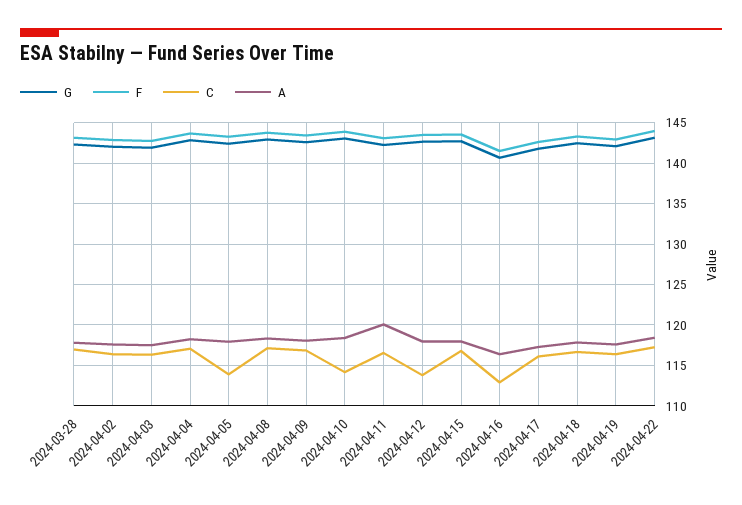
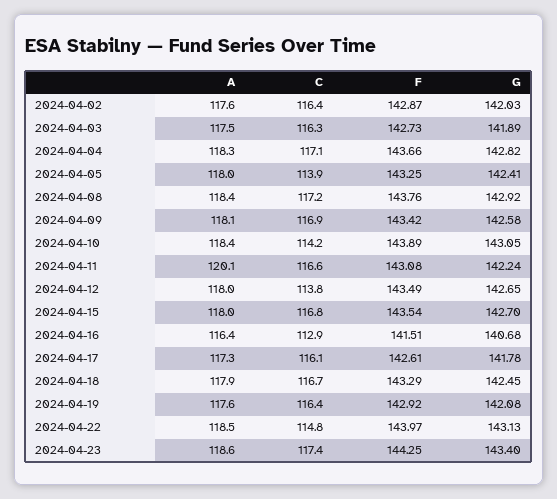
G, 2024-03-28: 142 -> none
F, 2024-03-28: 143 -> none
C, 2024-03-28: 117 -> none
A, 2024-03-28: 118 -> none
C, 2024-04-22: 117 -> 114.8
A, 2024-04-23: none -> 118.6
C, 2024-04-23: none -> 117.4
F, 2024-04-23: none -> 144.25
G, 2024-04-23: none -> 143.4

